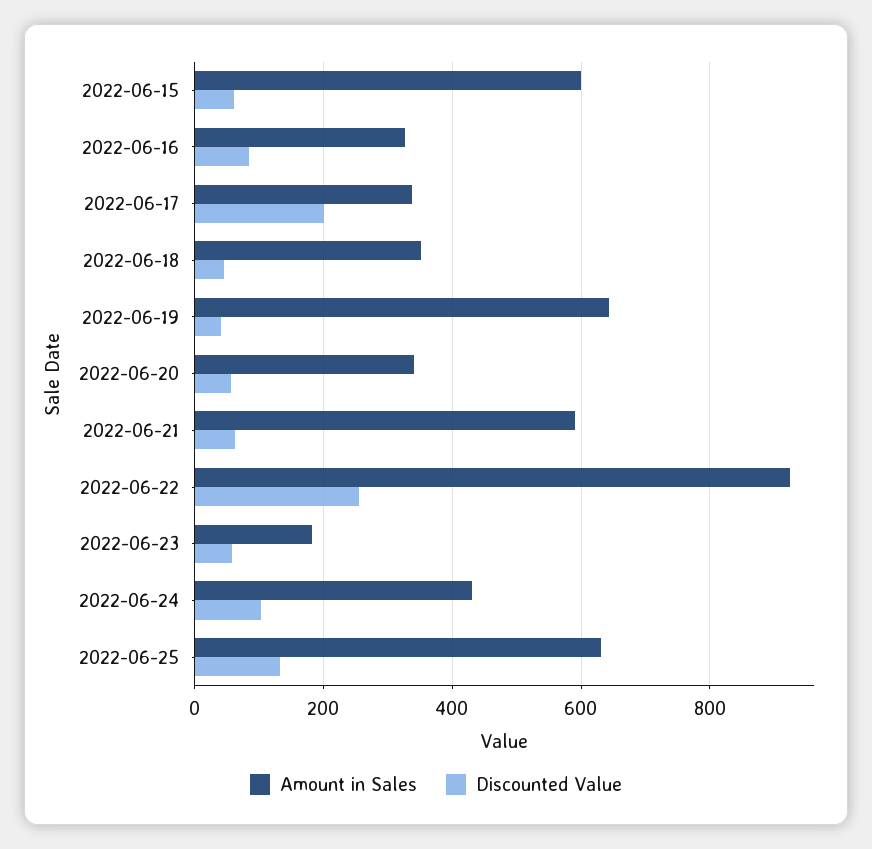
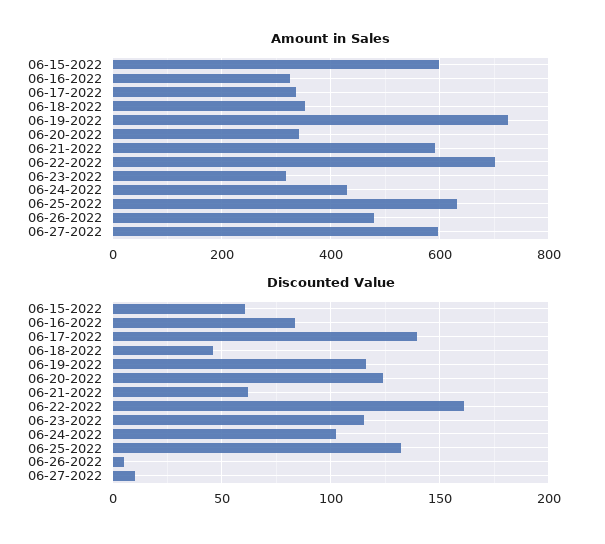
Discounted Value, 2022-06-17: 200 -> 140
Amount in Sales, 2022-06-19: 640 -> 720
Discounted Value, 2022-06-19: 40 -> 115
Discounted Value, 2022-06-20: 60 -> 125
Amount in Sales, 2022-06-22: 920 -> 700
Discounted Value, 2022-06-22: 260 -> 160
Amount in Sales, 2022-06-23: 180 -> 320
Discounted Value, 2022-06-23: 60 -> 115
Amount in Sales, 06-26-2022: none -> 480
Amount in Sales, 06-27-2022: none -> 600
Discounted Value, 06-26-2022: none -> 5
Discounted Value, 06-27-2022: none -> 10

